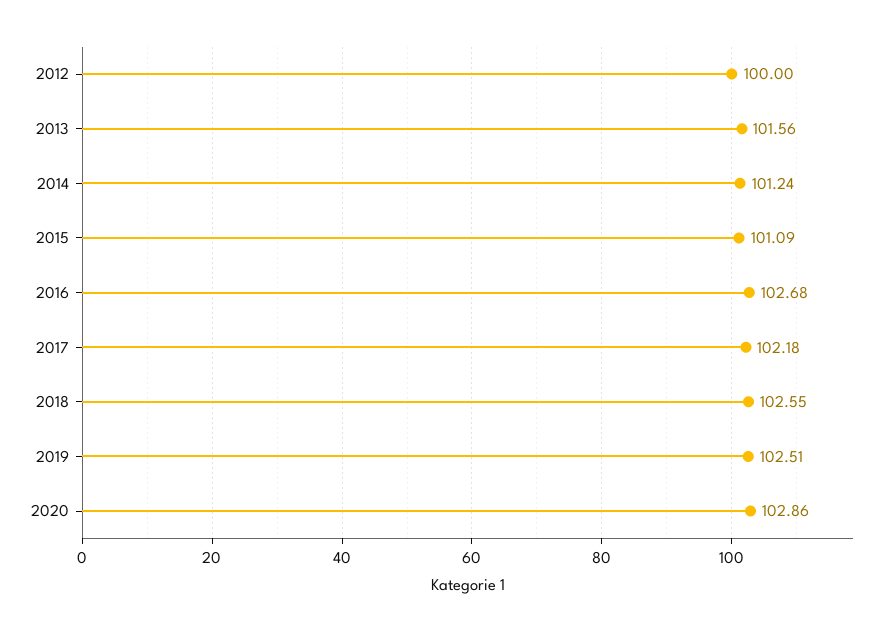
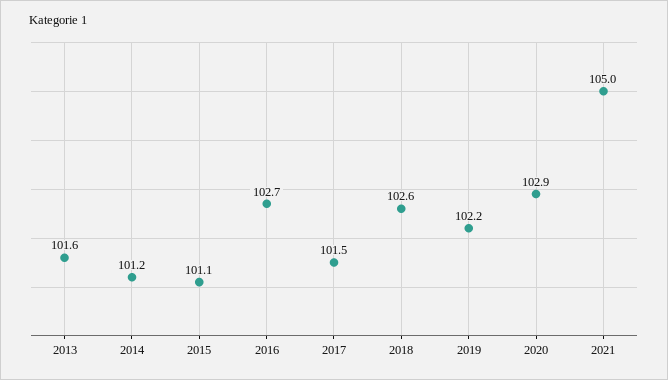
2012: 100 -> none
2017: 102.18 -> 101.5
2019: 102.51 -> 102.2
2021: none -> 105

